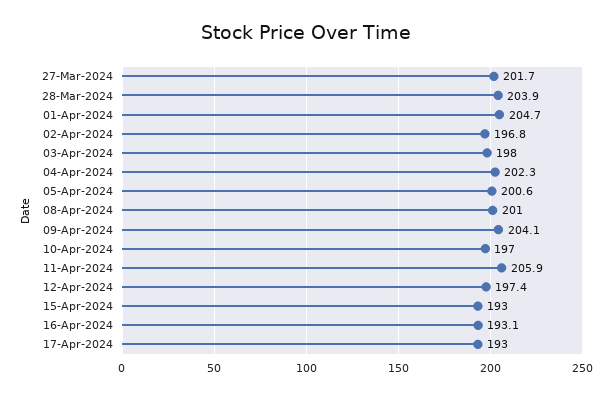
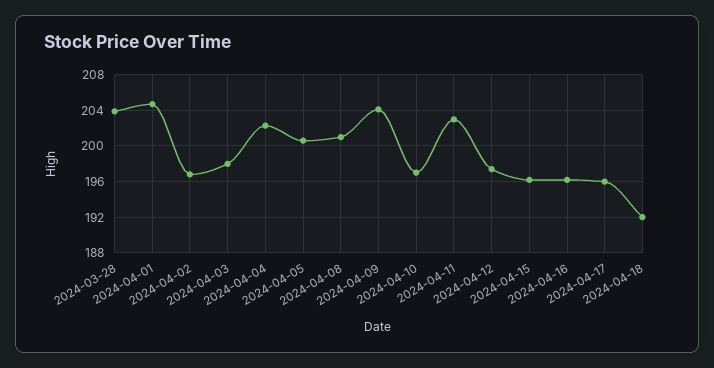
27-Mar-2024: 201.7 -> none
11-Apr-2024: 205.9 -> 203
15-Apr-2024: 193 -> 196
16-Apr-2024: 193.1 -> 196
17-Apr-2024: 193 -> 196
2024-04-18: none -> 192

